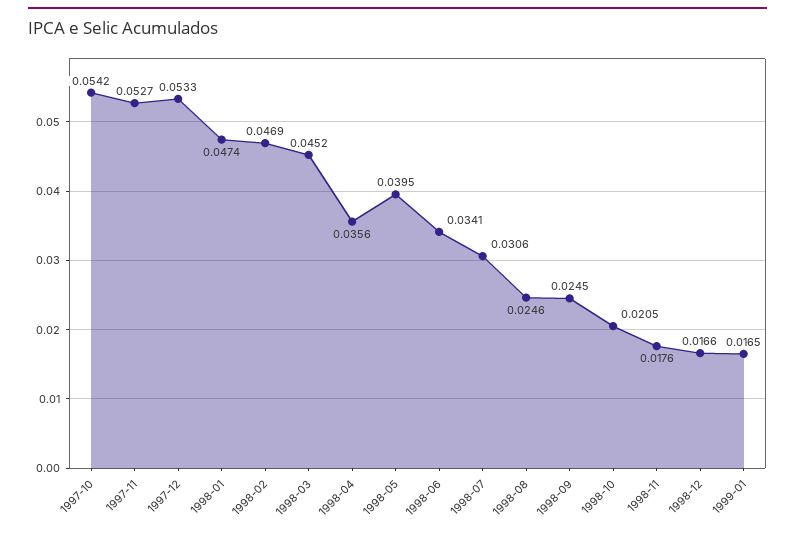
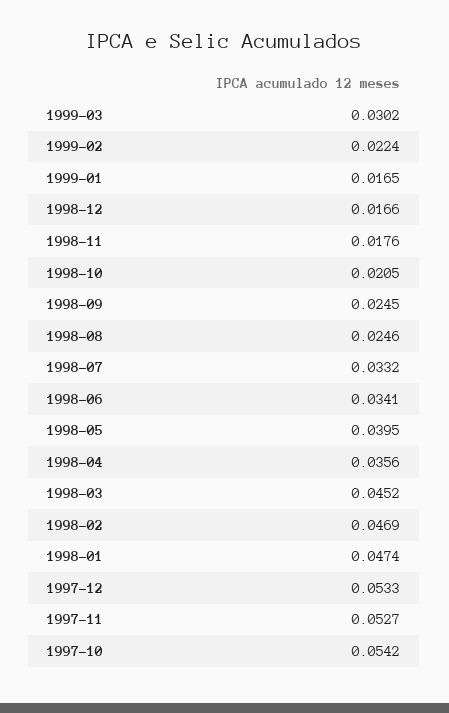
1998-07: 0.0306 -> 0.0332
1999-03: none -> 0.0302
1999-02: none -> 0.0224

